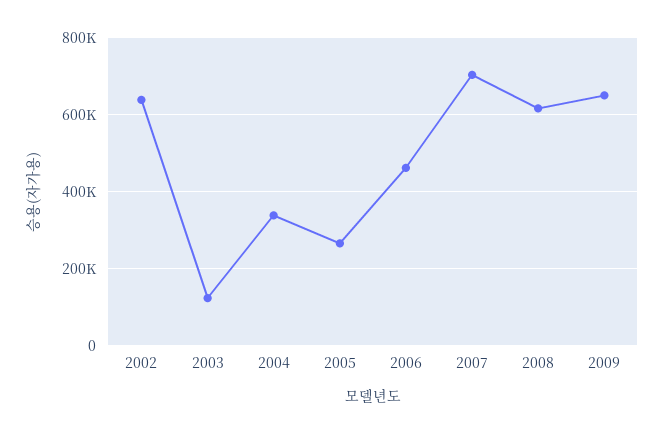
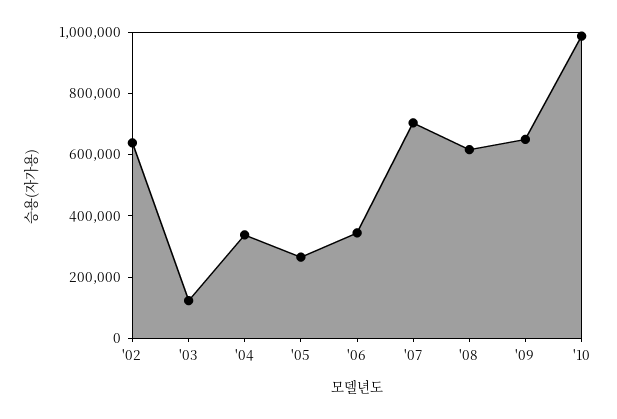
2006: 460000 -> 350000
'10: none -> 1000000

